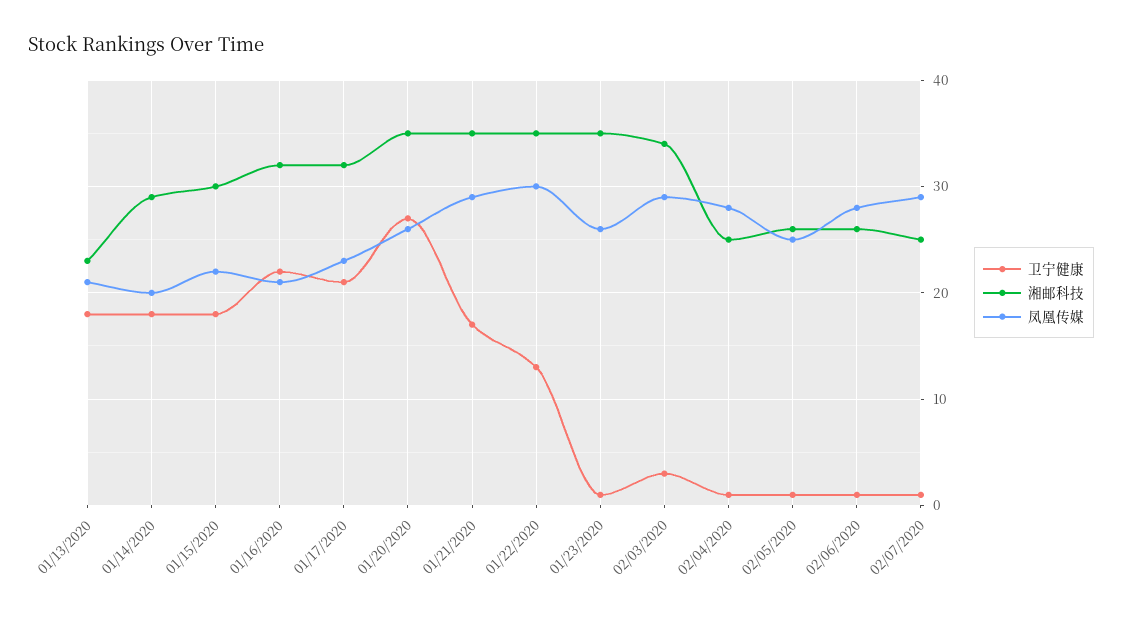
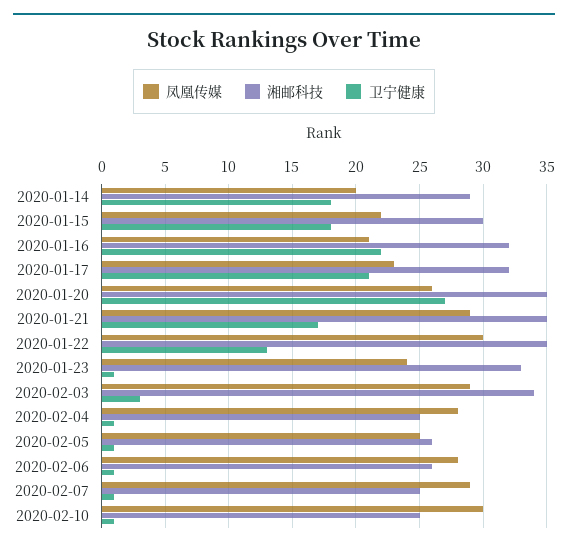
卫宁健康, 01/13/2020: 18 -> none
湘邮科技, 01/13/2020: 23 -> none
凤凰传媒, 01/13/2020: 21 -> none
湘邮科技, 01/23/2020: 35 -> 33
凤凰传媒, 01/23/2020: 26 -> 24
凤凰传媒, 2020-02-10: none -> 30
湘邮科技, 2020-02-10: none -> 25
卫宁健康, 2020-02-10: none -> 1

